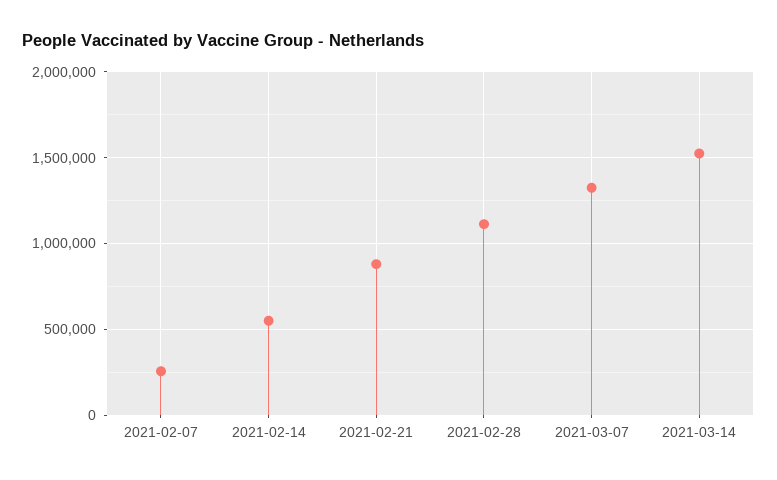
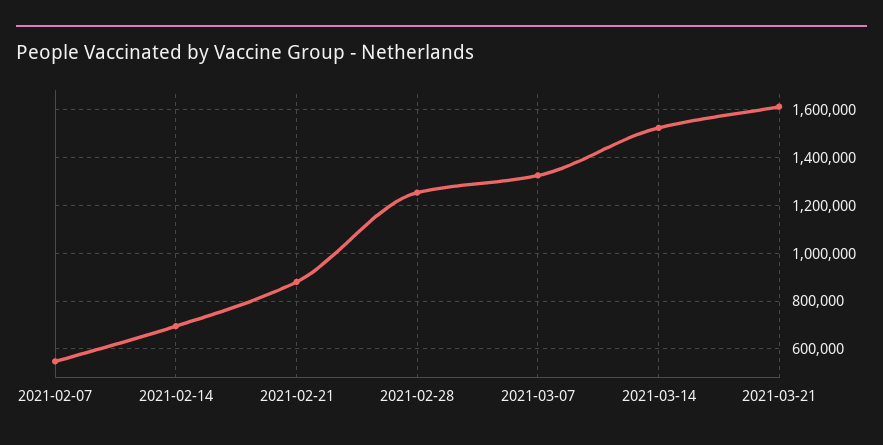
2021-02-07: 250000 -> 550000
2021-02-14: 550000 -> 700000
2021-02-28: 1100000 -> 1250000
2021-03-21: none -> 1600000

